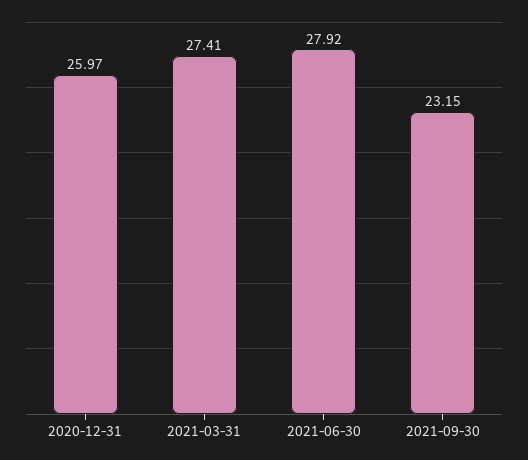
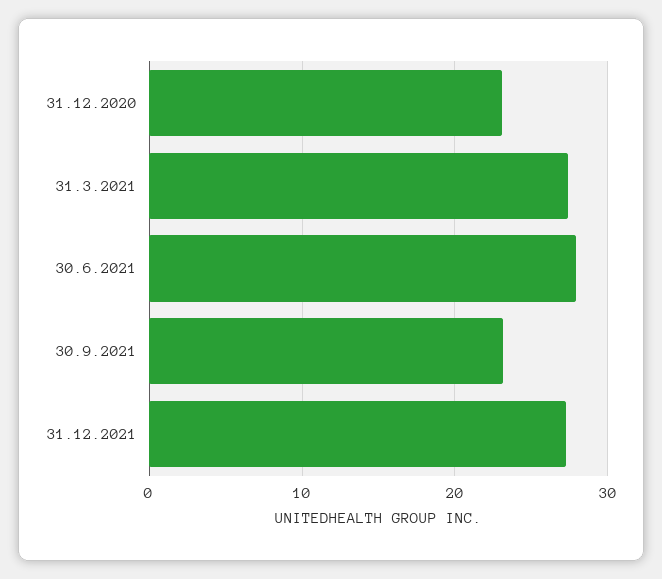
2020-12-31: 25.97 -> 23
31.12.2021: none -> 27

